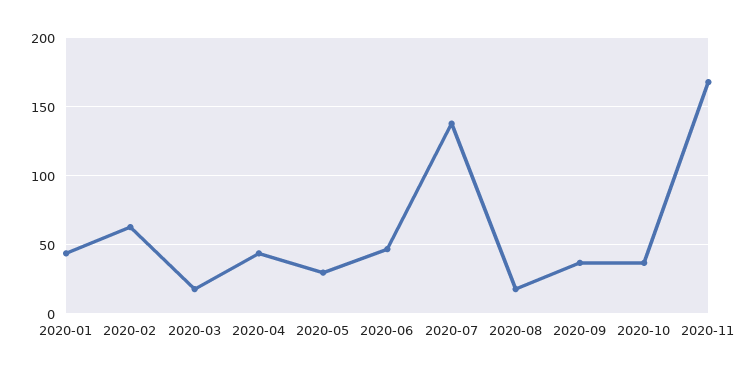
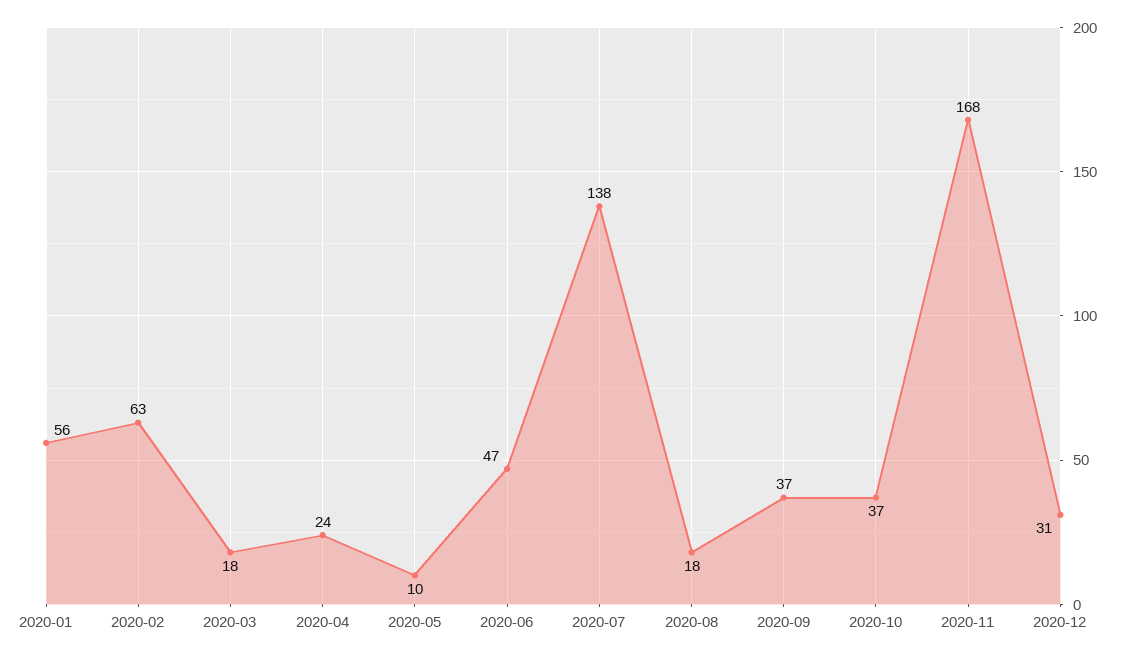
2020-01: 45 -> 56
2020-04: 45 -> 24
2020-05: 30 -> 10
2020-12: none -> 31

